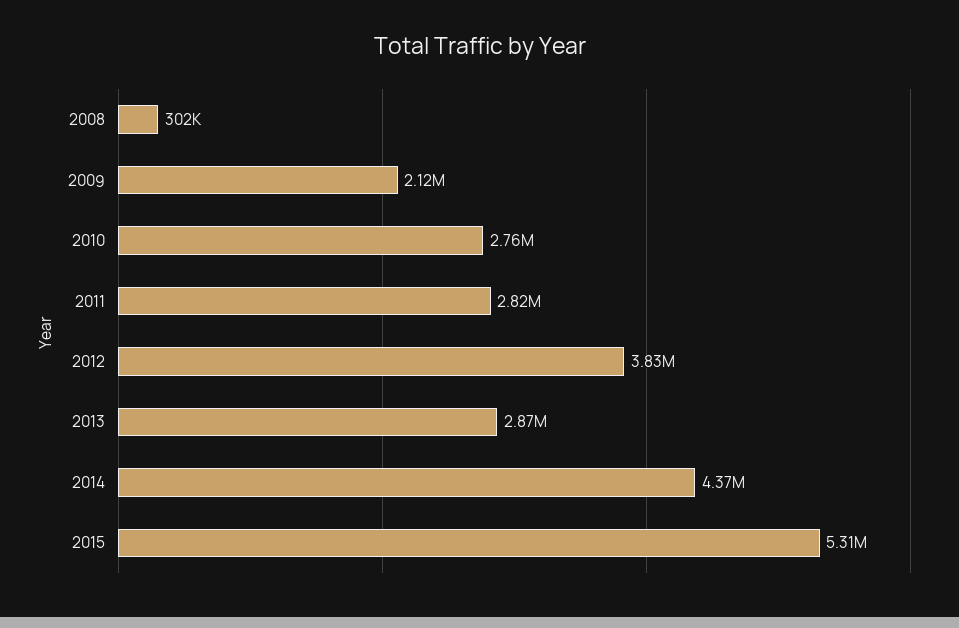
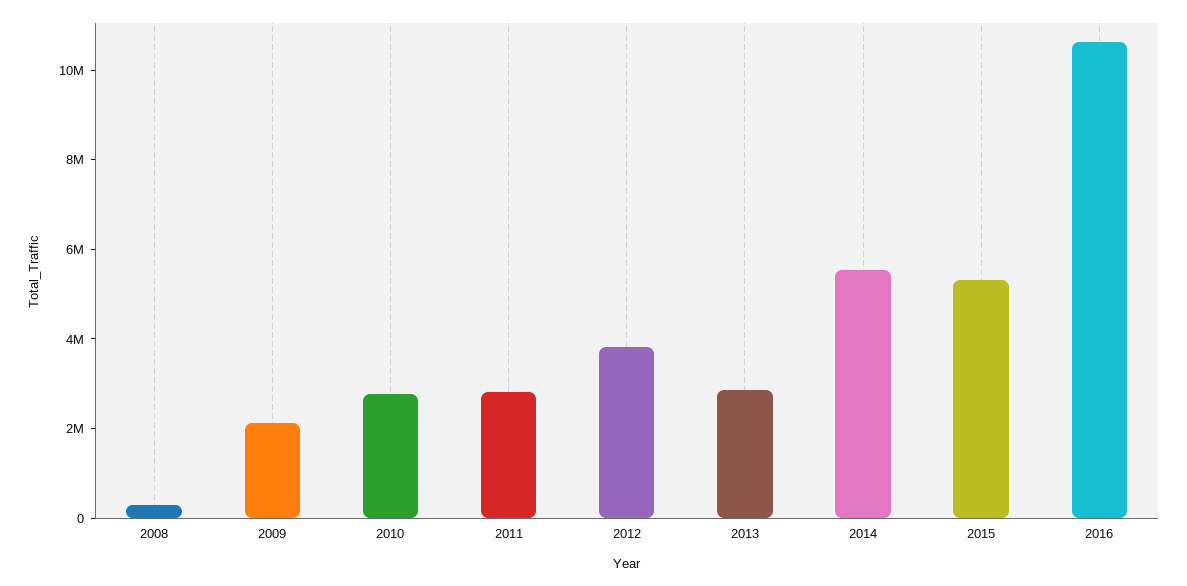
2014: 4370000 -> 5500000
2016: none -> 10500000

